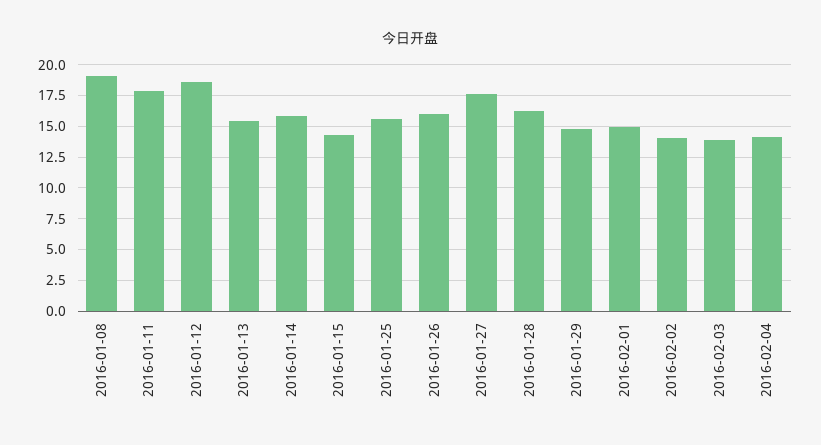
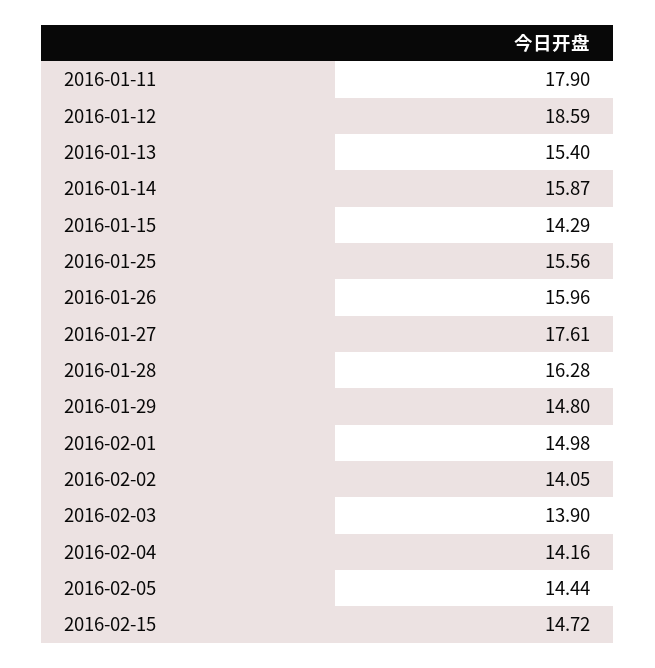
2016-01-08: 19 -> none
2016-02-05: none -> 14.44
2016-02-15: none -> 14.72

